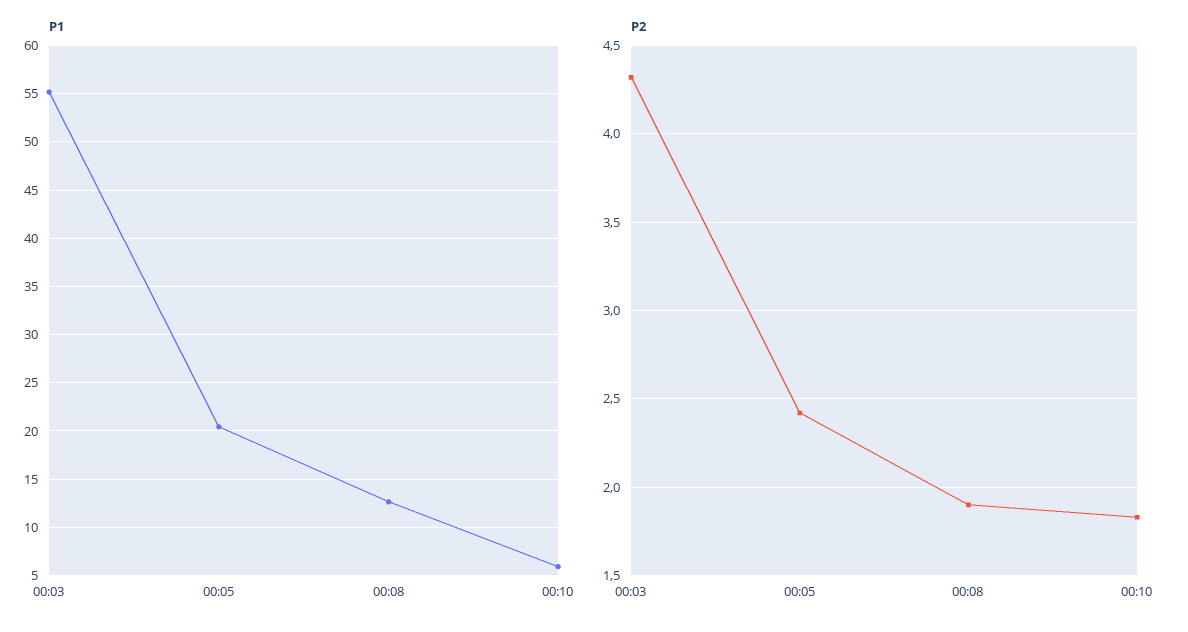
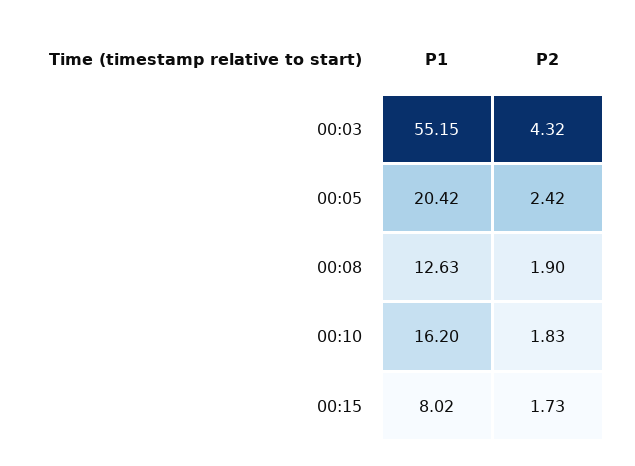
P1, 00:10: 6 -> 16.2
P1, 00:15: none -> 8.02
P2, 00:15: none -> 1.73

